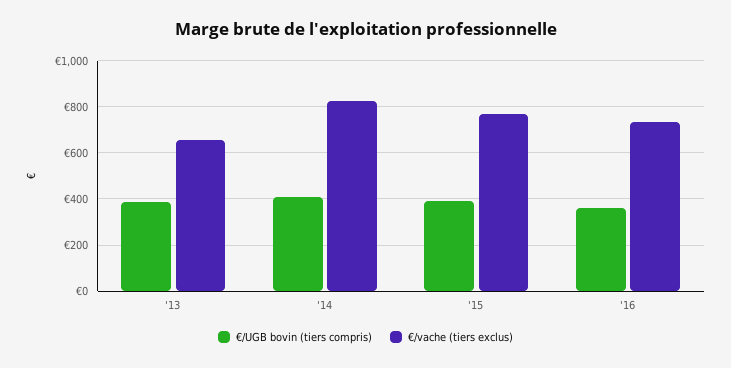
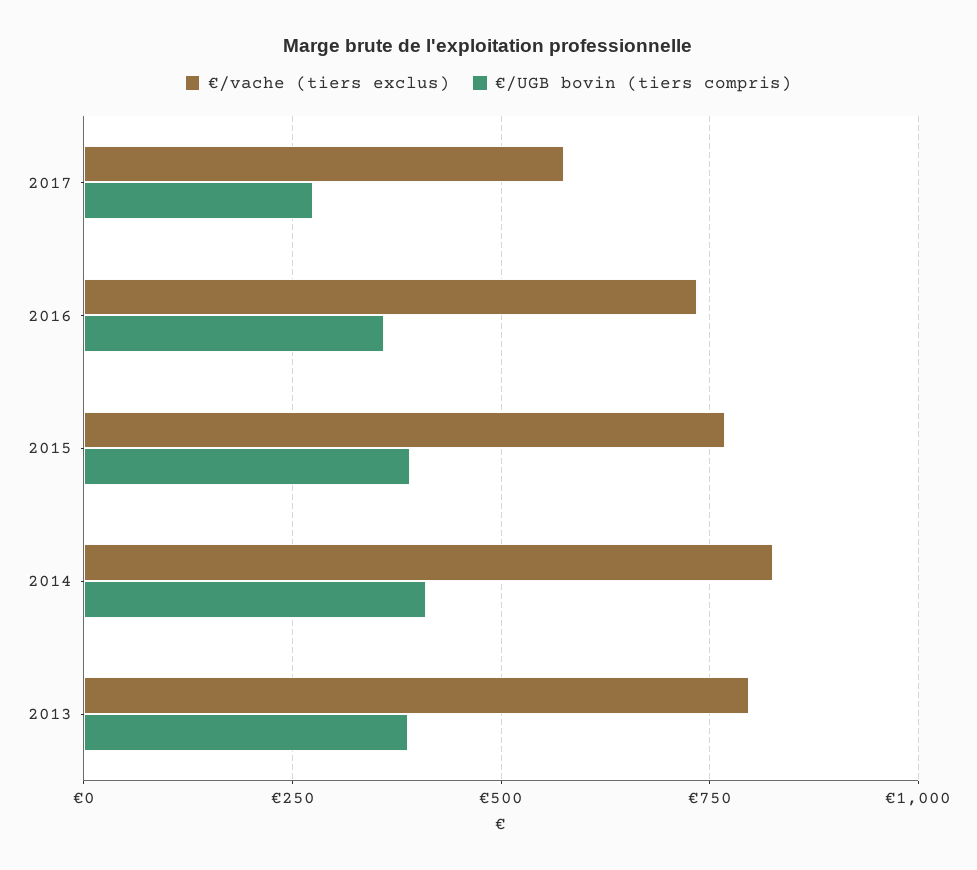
€/vache (tiers exclus), '13: 650 -> 800
€/vache (tiers exclus), 2017: none -> 575
€/UGB bovin (tiers compris), 2017: none -> 275

